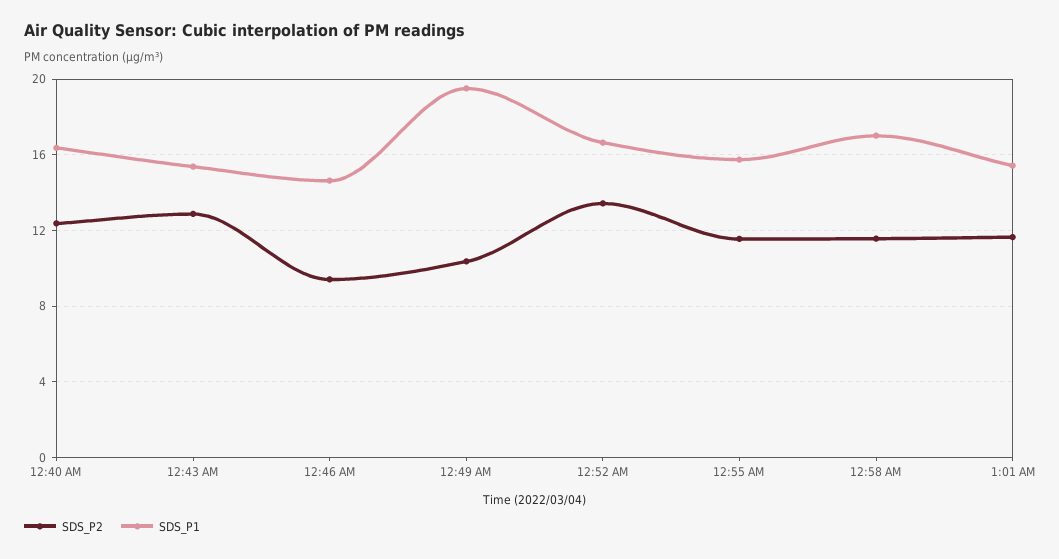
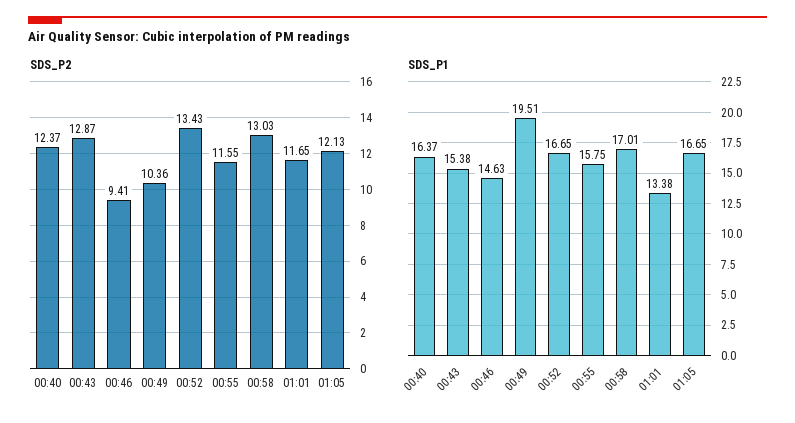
SDS_P2, 12:58 AM: 11.5 -> 13.03
SDS_P1, 1:01 AM: 15.5 -> 13.38
SDS_P2, 01:05: none -> 12.13
SDS_P1, 01:05: none -> 16.65

